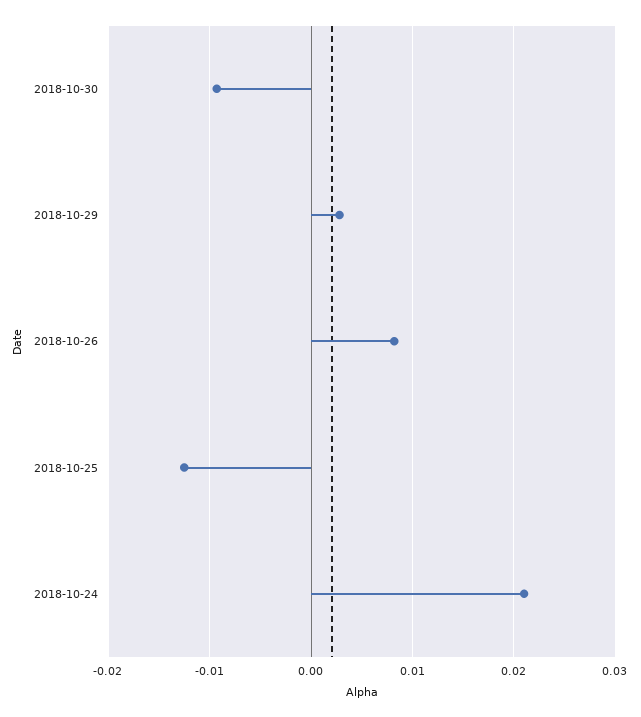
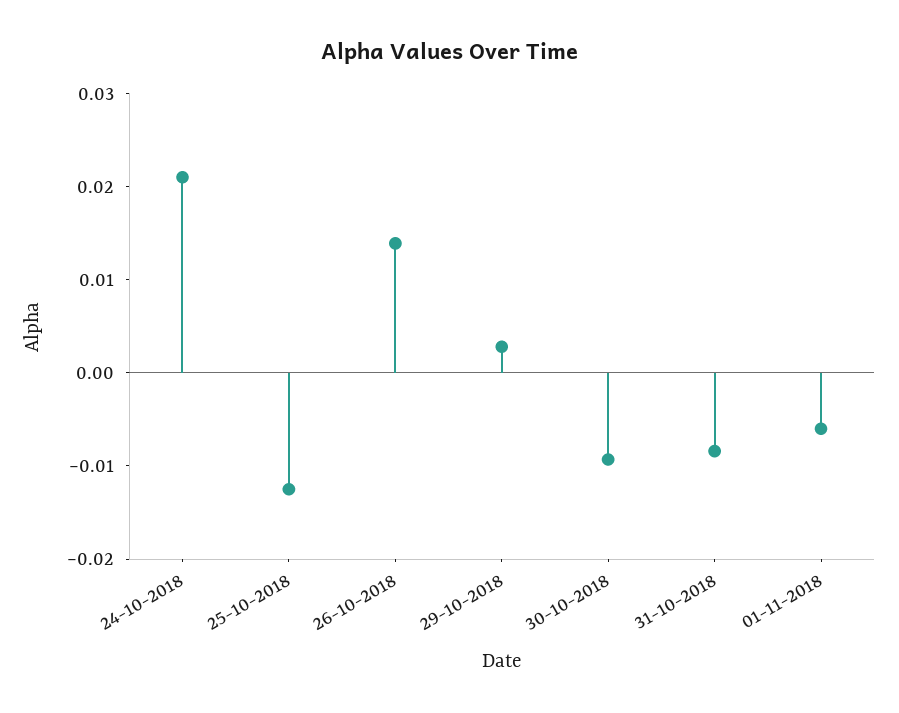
2018-10-26: 0.008 -> 0.014
31-10-2018: none -> -0.008
01-11-2018: none -> -0.006

